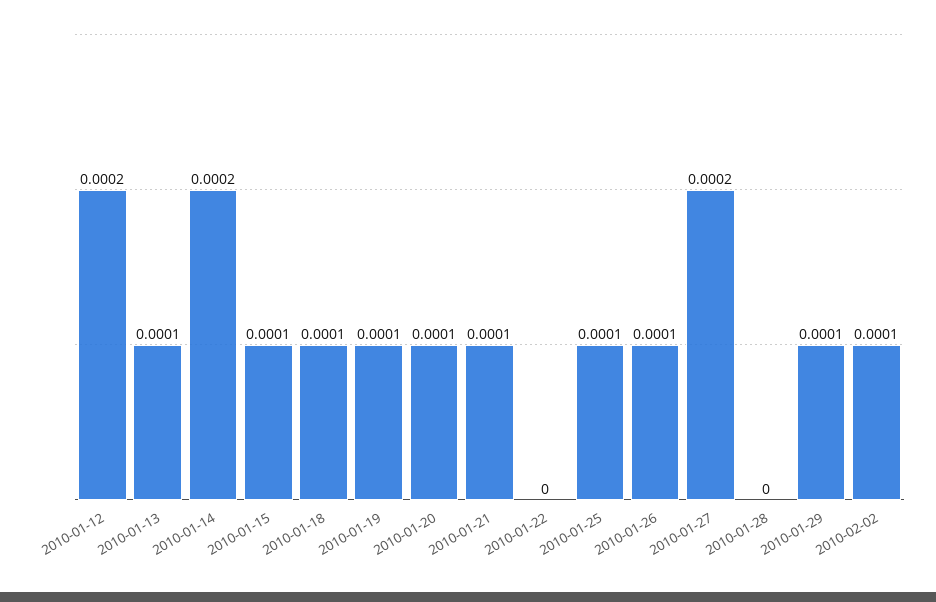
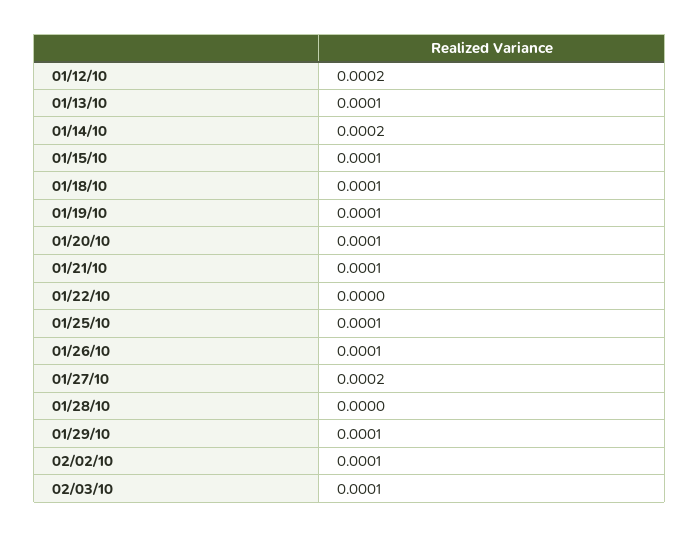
02/03/10: none -> 0.0001

